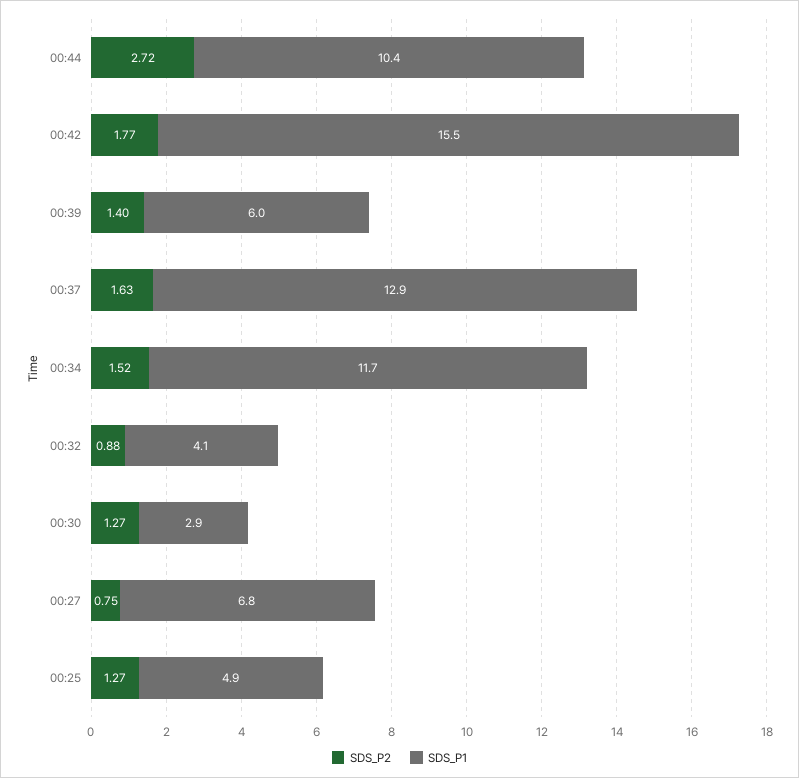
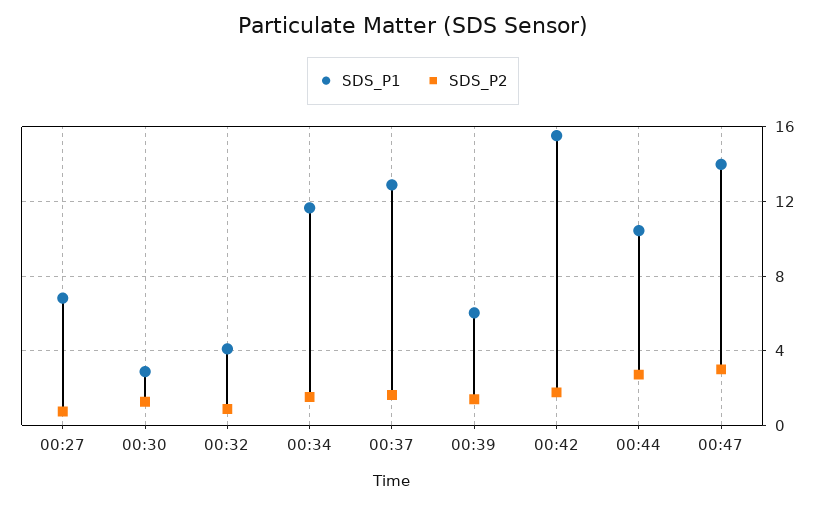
SDS_P2, 00:25: 1.27 -> none
SDS_P1, 00:25: 4.9 -> none
SDS_P1, 00:47: none -> 14
SDS_P2, 00:47: none -> 3

